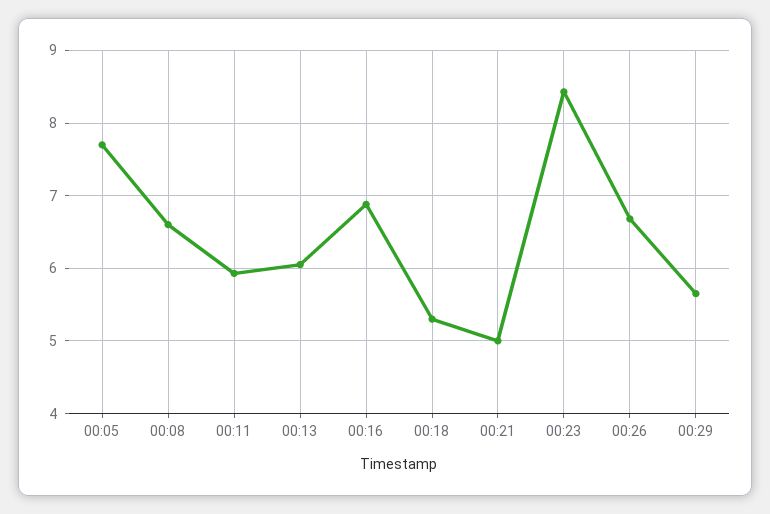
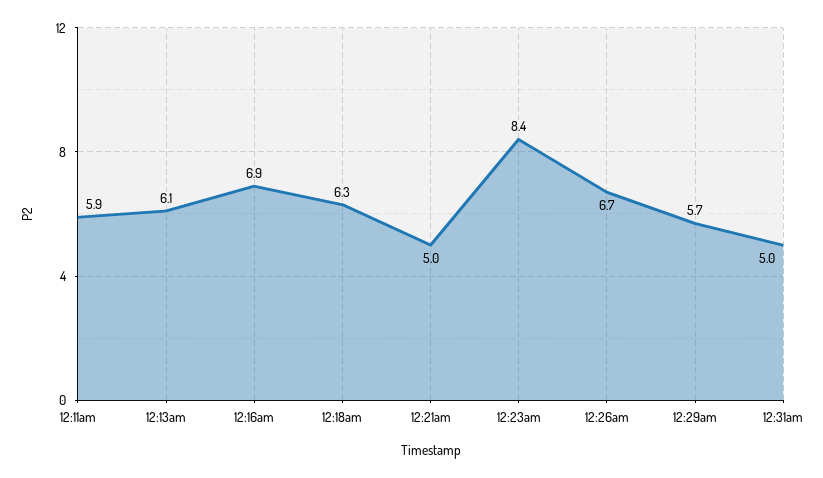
00:05: 7.7 -> none
00:08: 6.6 -> none
00:18: 5.3 -> 6.3
12:31am: none -> 5

